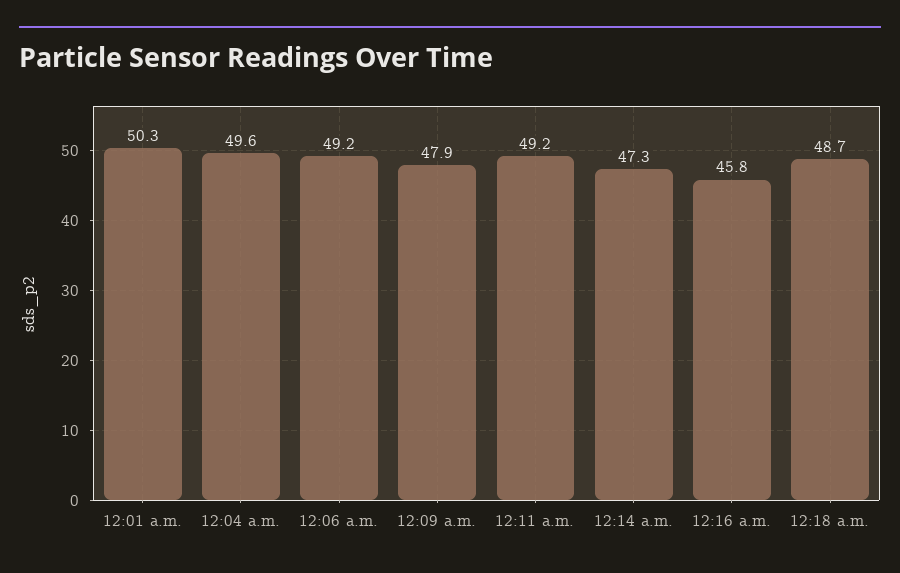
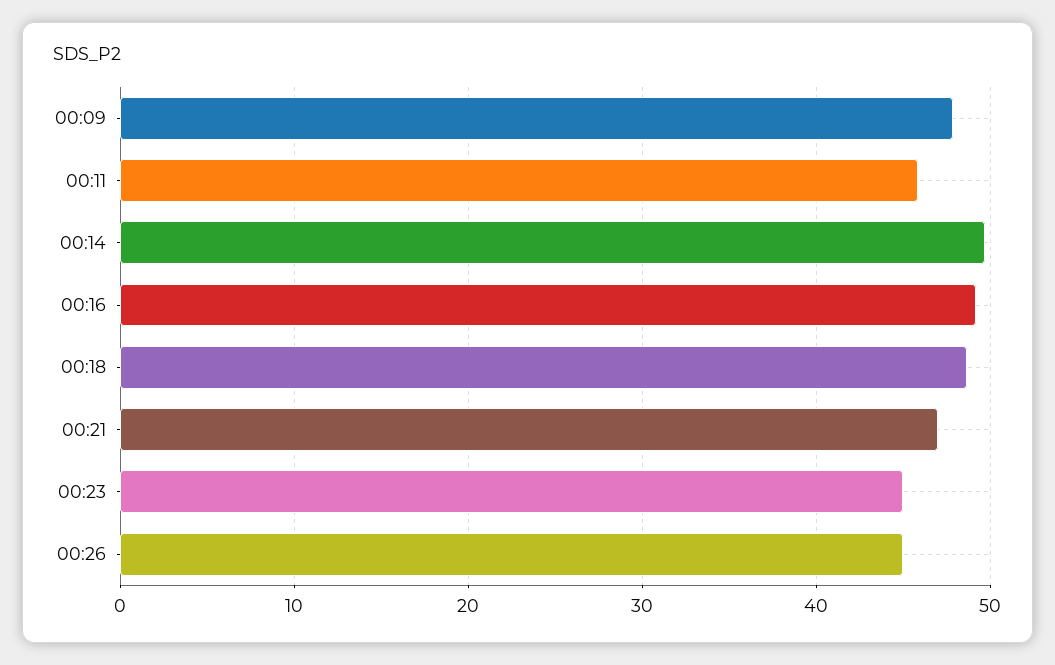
12:01 a.m.: 50.3 -> none
12:04 a.m.: 49.6 -> none
12:06 a.m.: 49.2 -> none
12:11 a.m.: 49.2 -> 46
12:14 a.m.: 47.3 -> 50
12:16 a.m.: 45.8 -> 49
00:21: none -> 47
00:23: none -> 45
00:26: none -> 45

